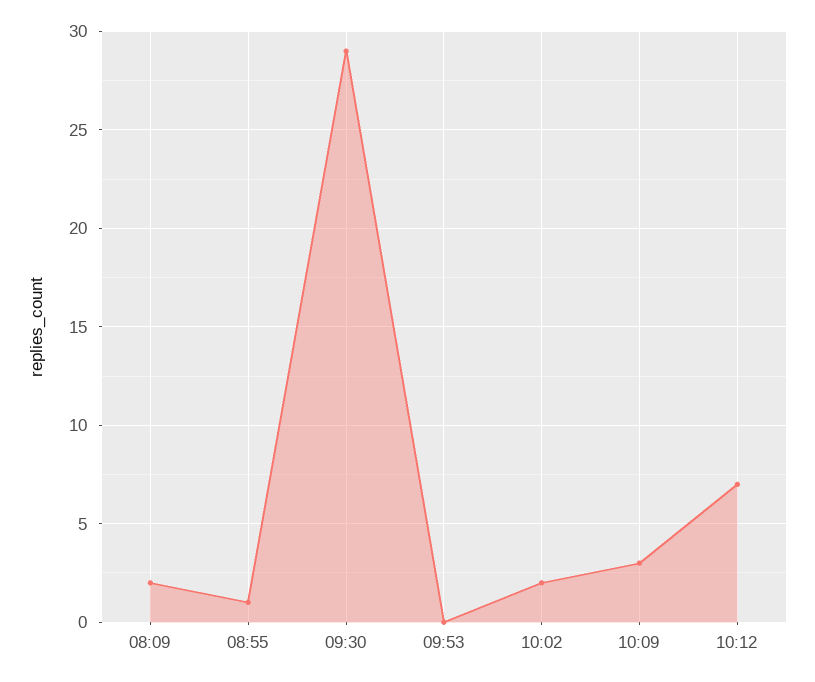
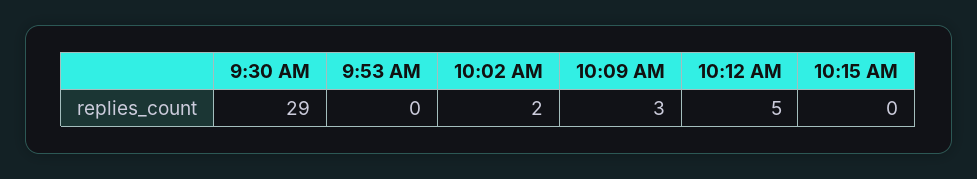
08:09: 2 -> none
08:55: 1 -> none
10:12: 7 -> 5
10:15 AM: none -> 0

